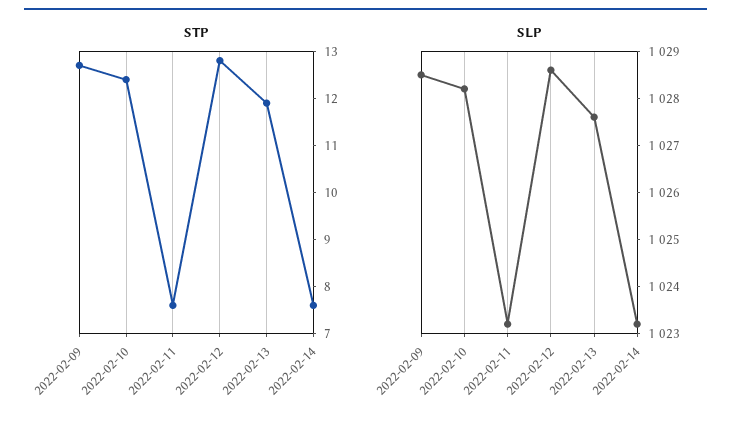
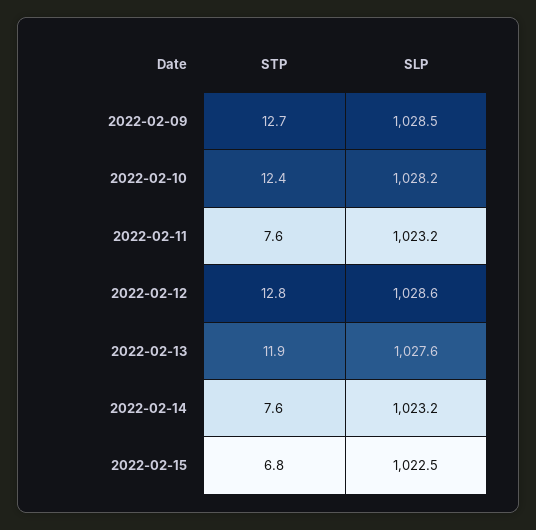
STP, 2022-02-15: none -> 6.8
SLP, 2022-02-15: none -> 1022.5

